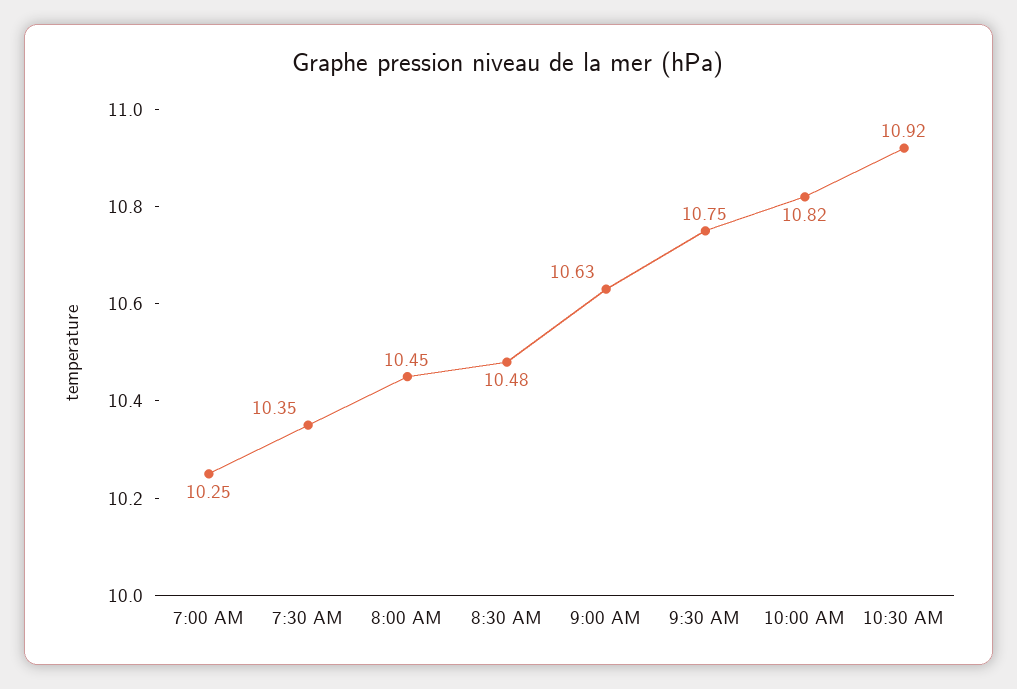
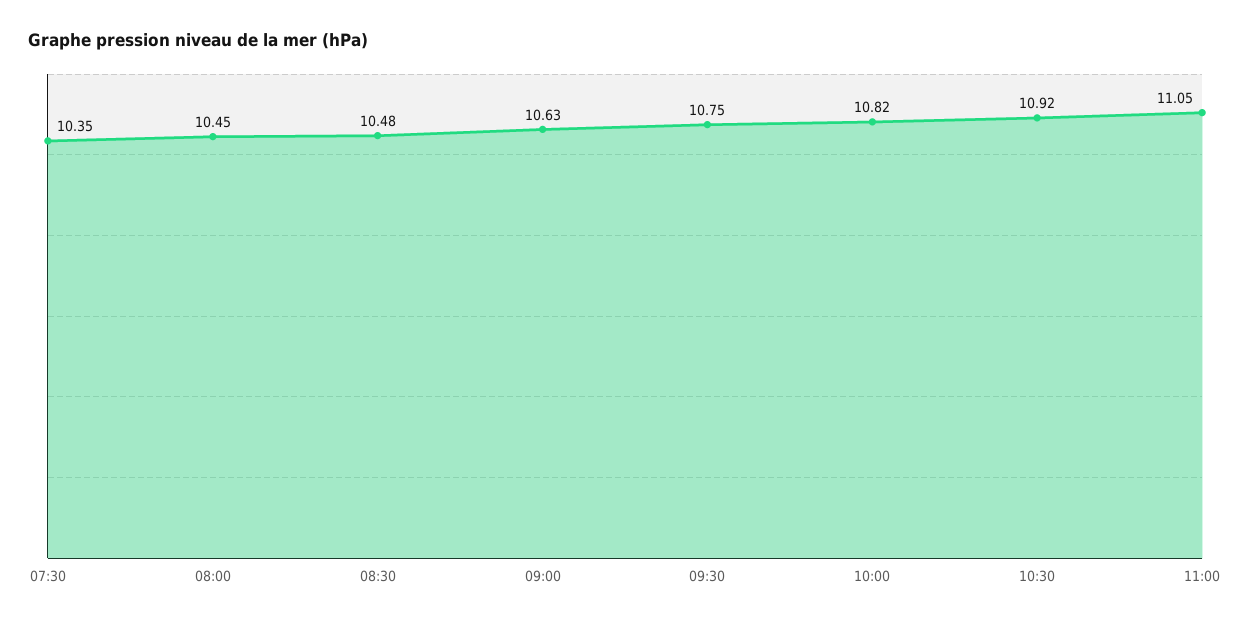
7:00 AM: 10.25 -> none
11:00: none -> 11.05

